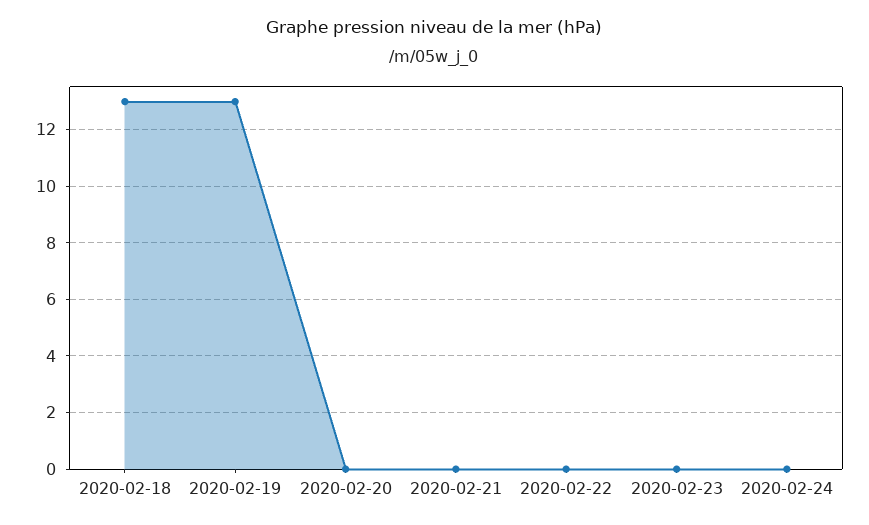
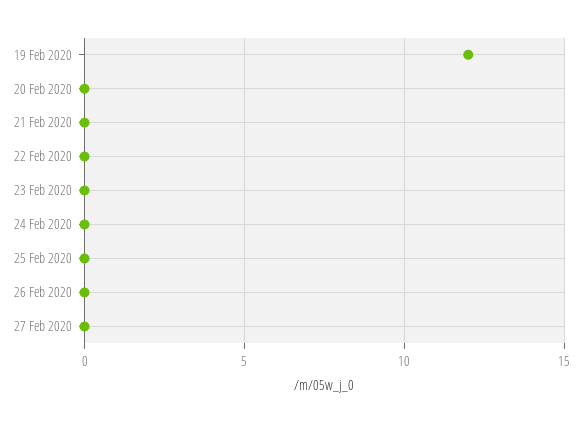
2020-02-18: 13 -> none
2020-02-19: 13 -> 12
25 Feb 2020: none -> 0
26 Feb 2020: none -> 0
27 Feb 2020: none -> 0

